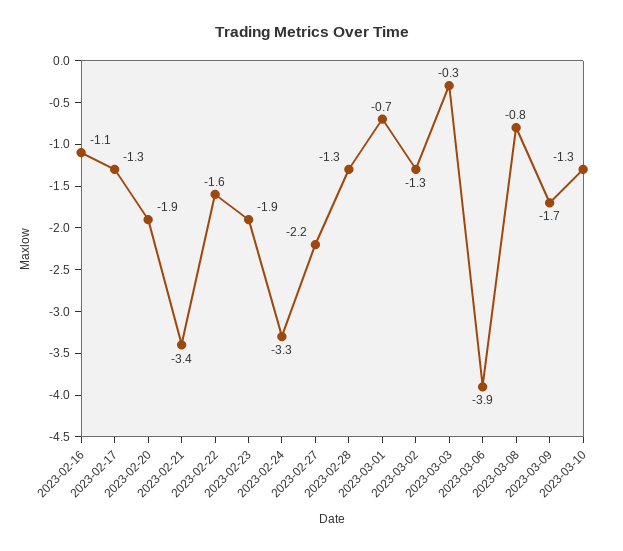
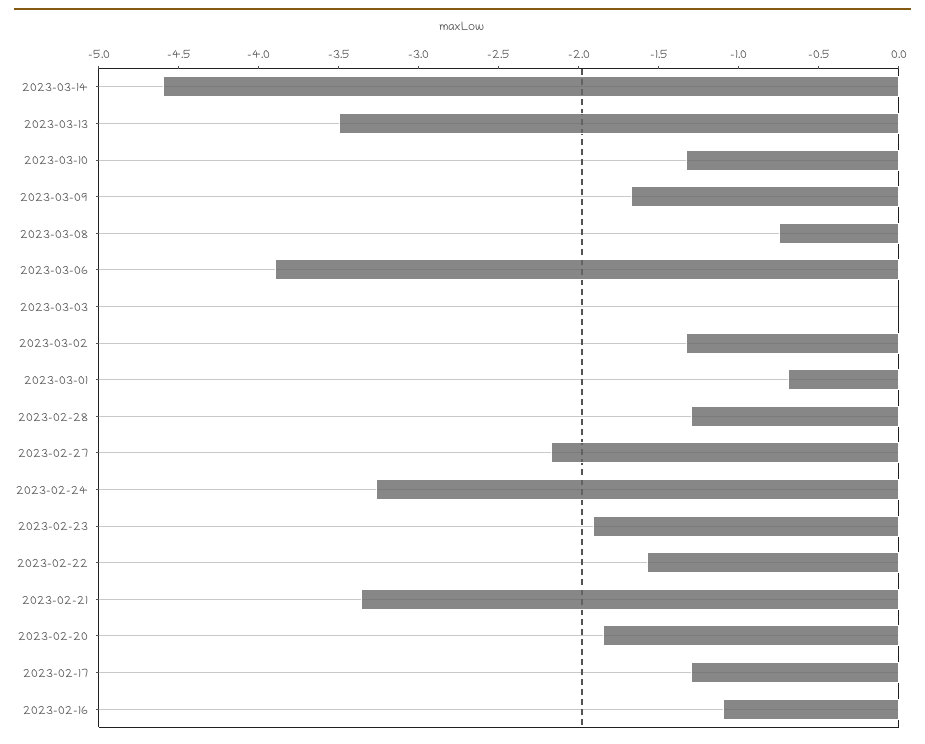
2023-03-03: -0.3 -> 0
2023-03-14: none -> -4.6
2023-03-13: none -> -3.5

